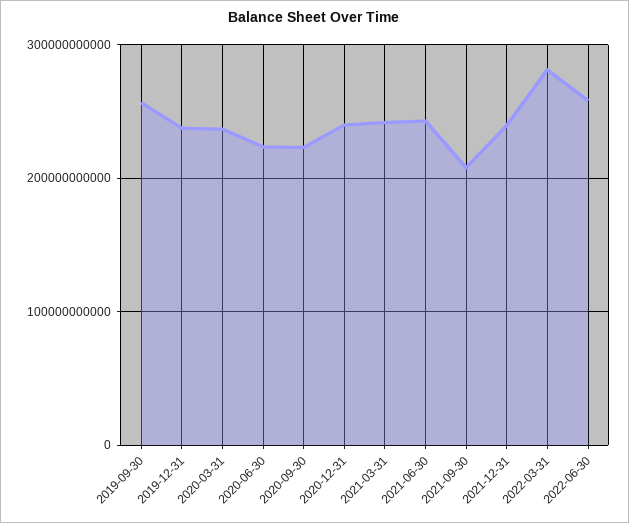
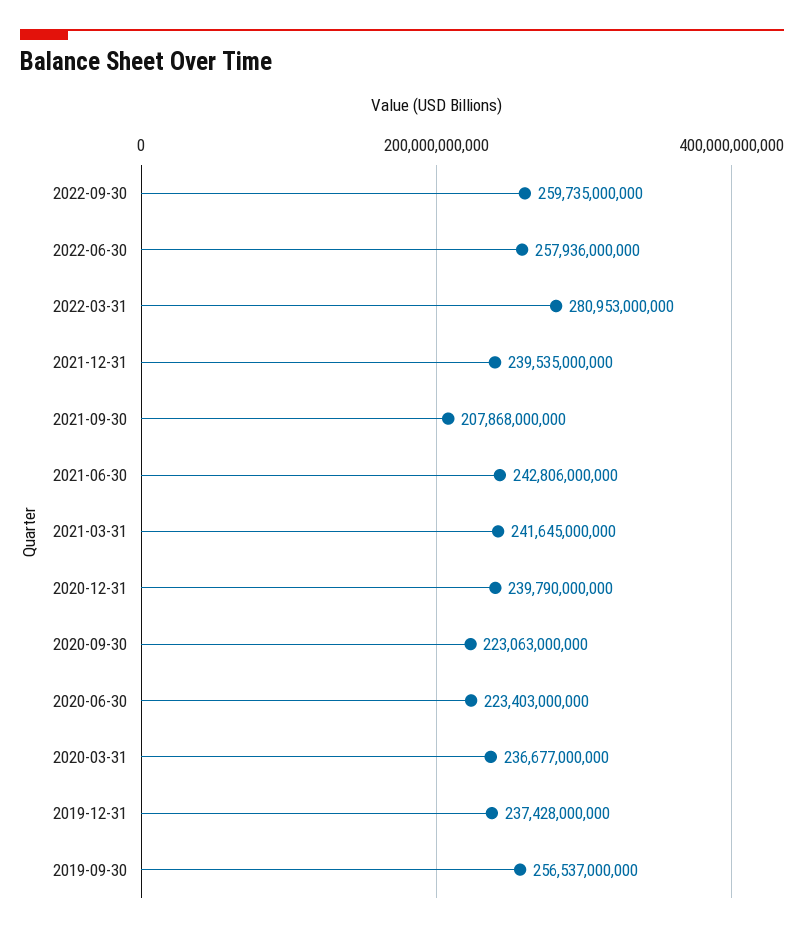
2022-09-30: none -> 259735000000

